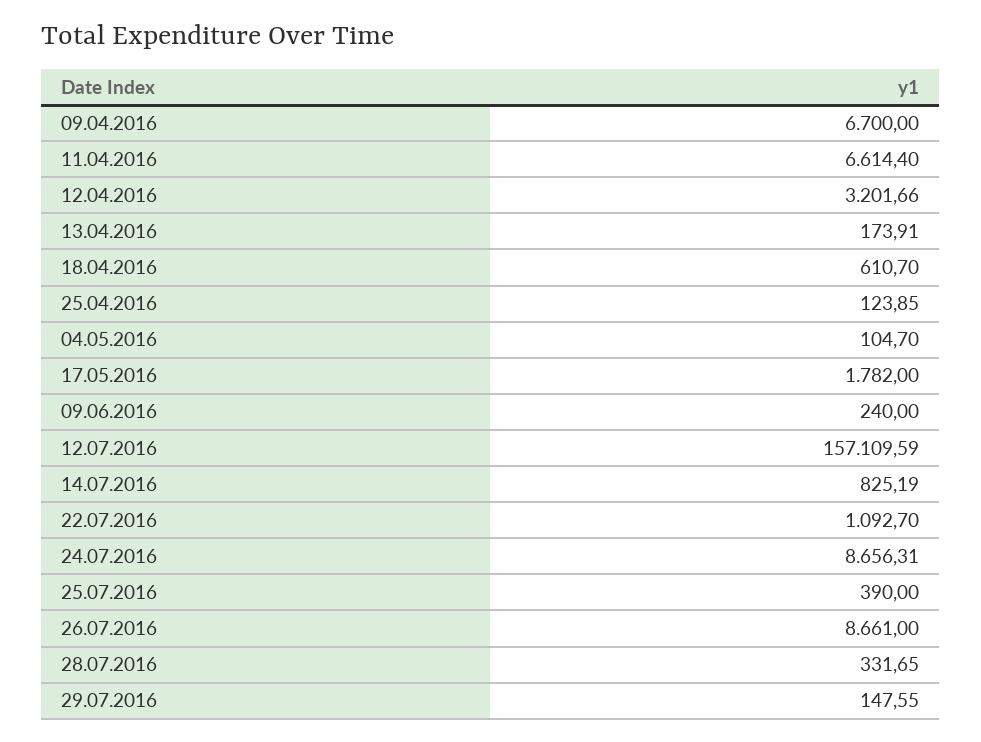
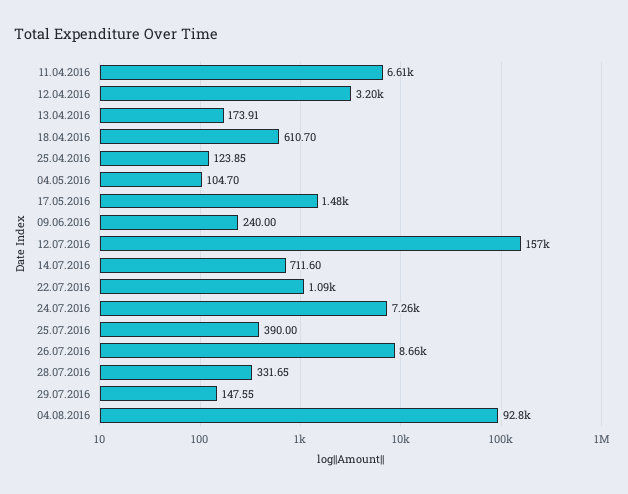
09.04.2016: 6700 -> none
17.05.2016: 1782 -> 1480
14.07.2016: 825.19 -> 711.6
24.07.2016: 8656.31 -> 7260
04.08.2016: none -> 92800

